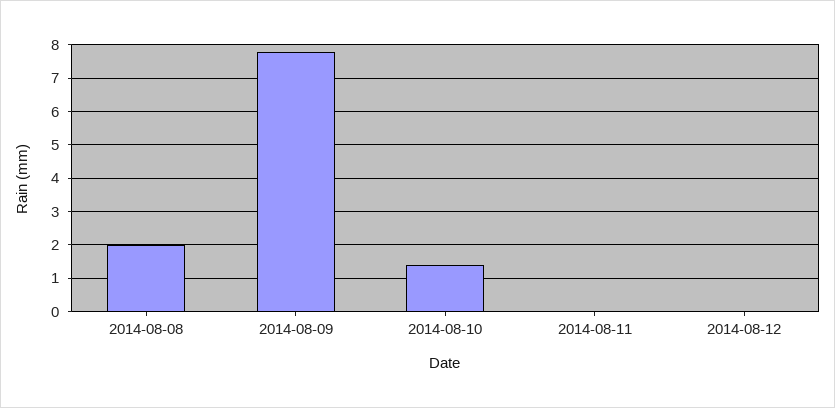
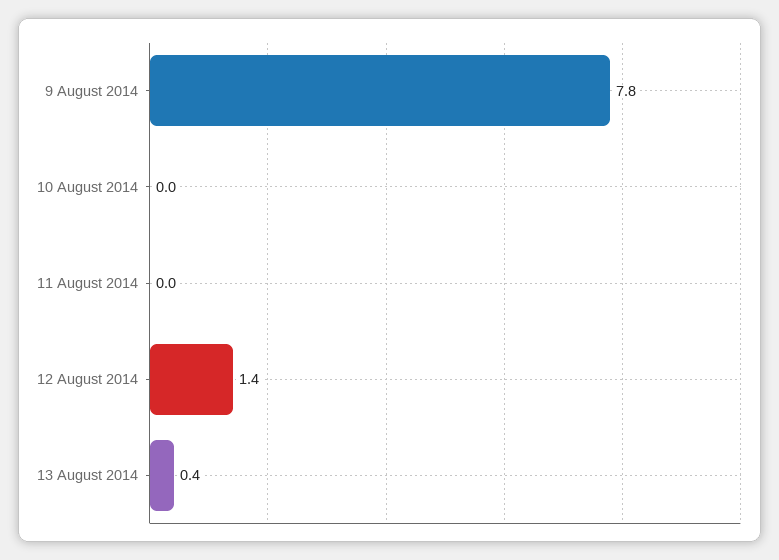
2014-08-08: 2 -> none
2014-08-10: 1.5 -> 0
2014-08-12: 0 -> 1.4
13 August 2014: none -> 0.4

